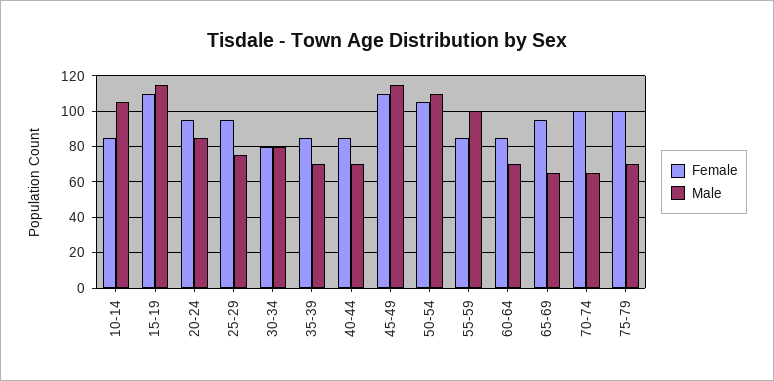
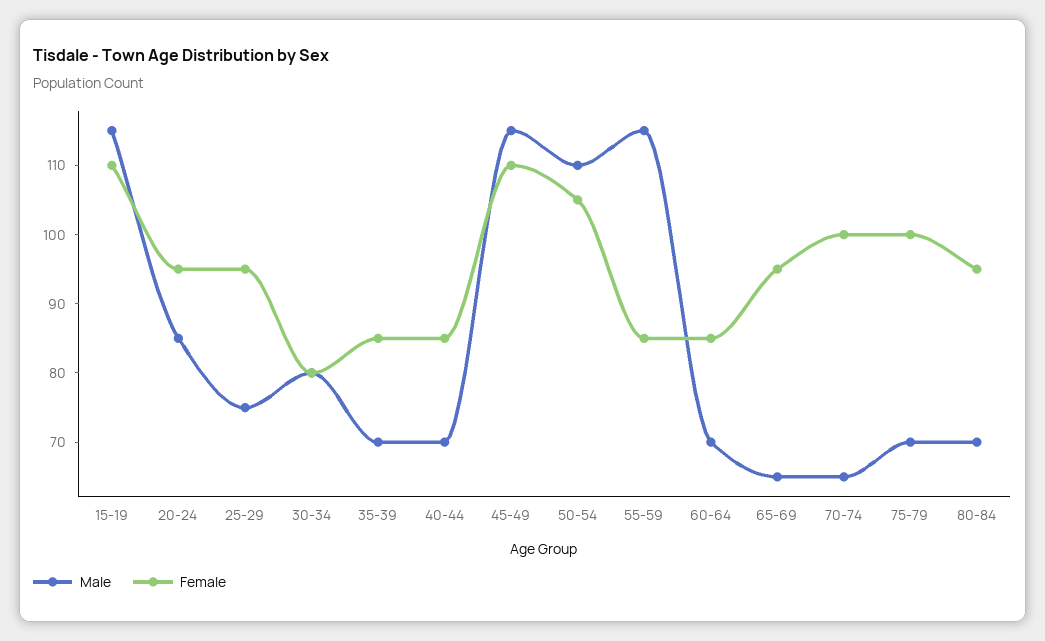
Female, 10-14: 85 -> none
Male, 10-14: 105 -> none
Male, 55-59: 100 -> 115
Male, 80-84: none -> 70
Female, 80-84: none -> 95

